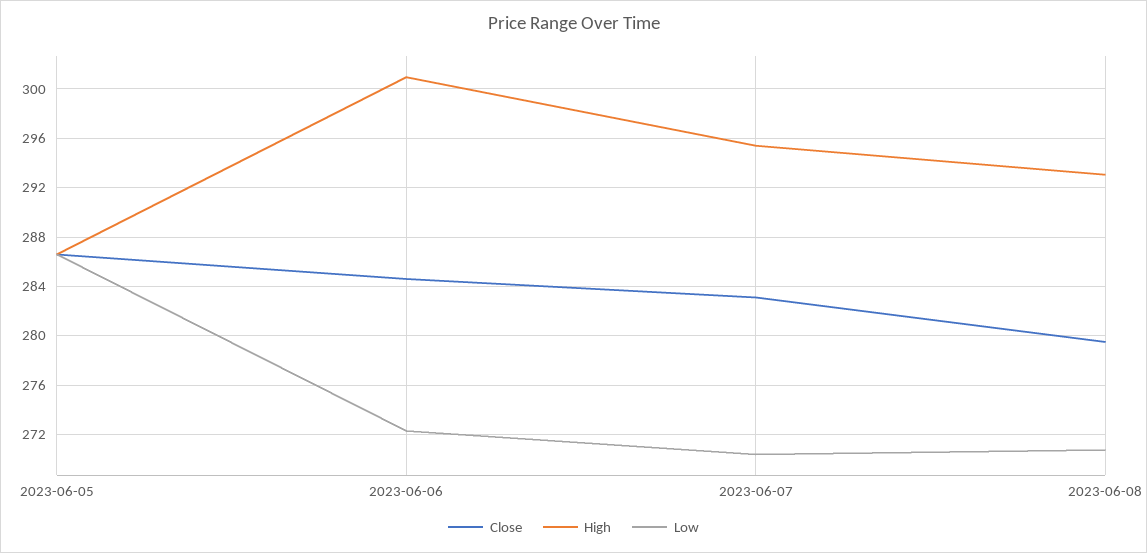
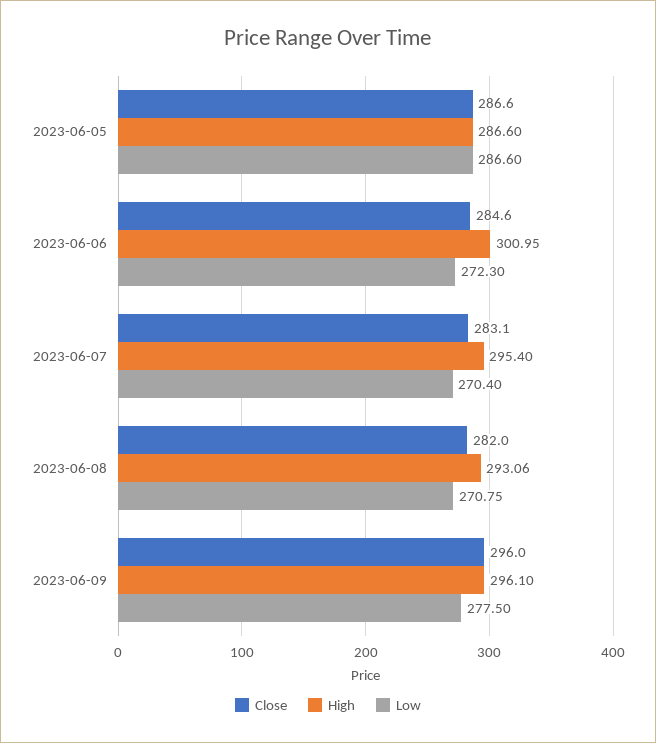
Close, 2023-06-08: 279.5 -> 282
Close, 2023-06-09: none -> 296
High, 2023-06-09: none -> 296.1
Low, 2023-06-09: none -> 277.5

